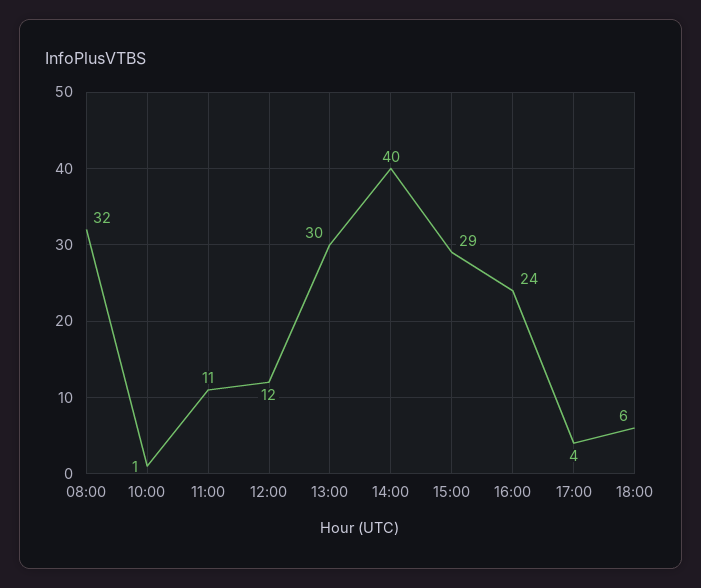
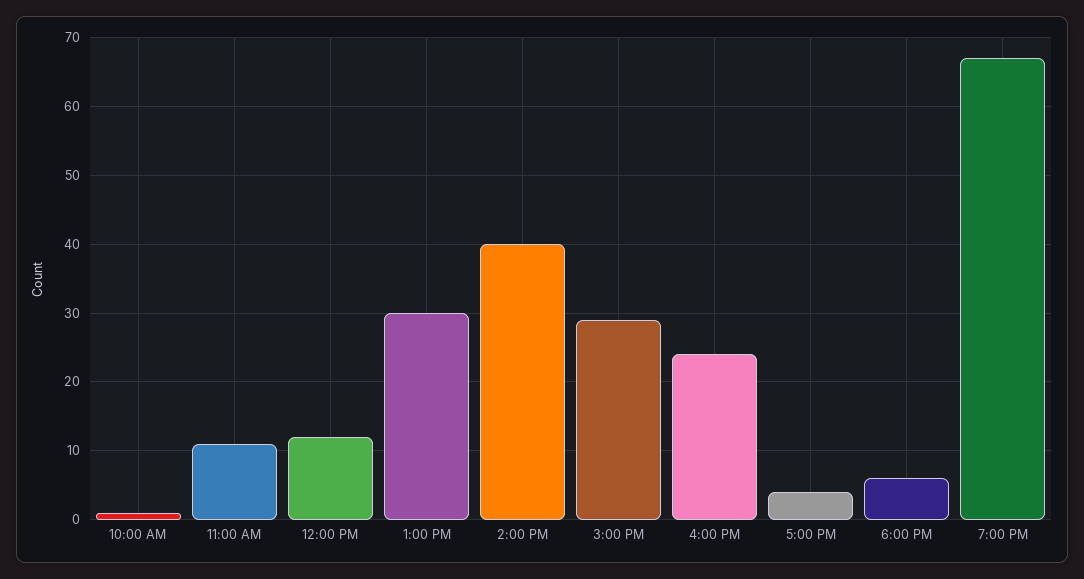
08:00: 32 -> none
7:00 PM: none -> 67

